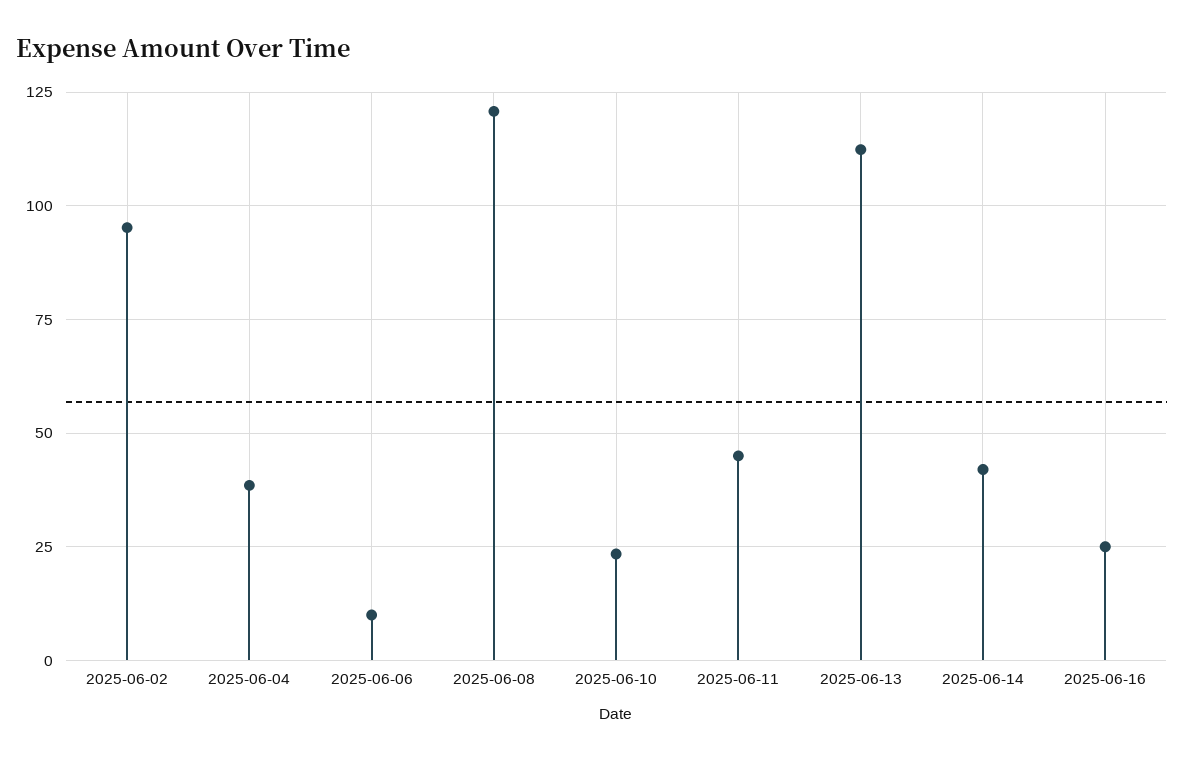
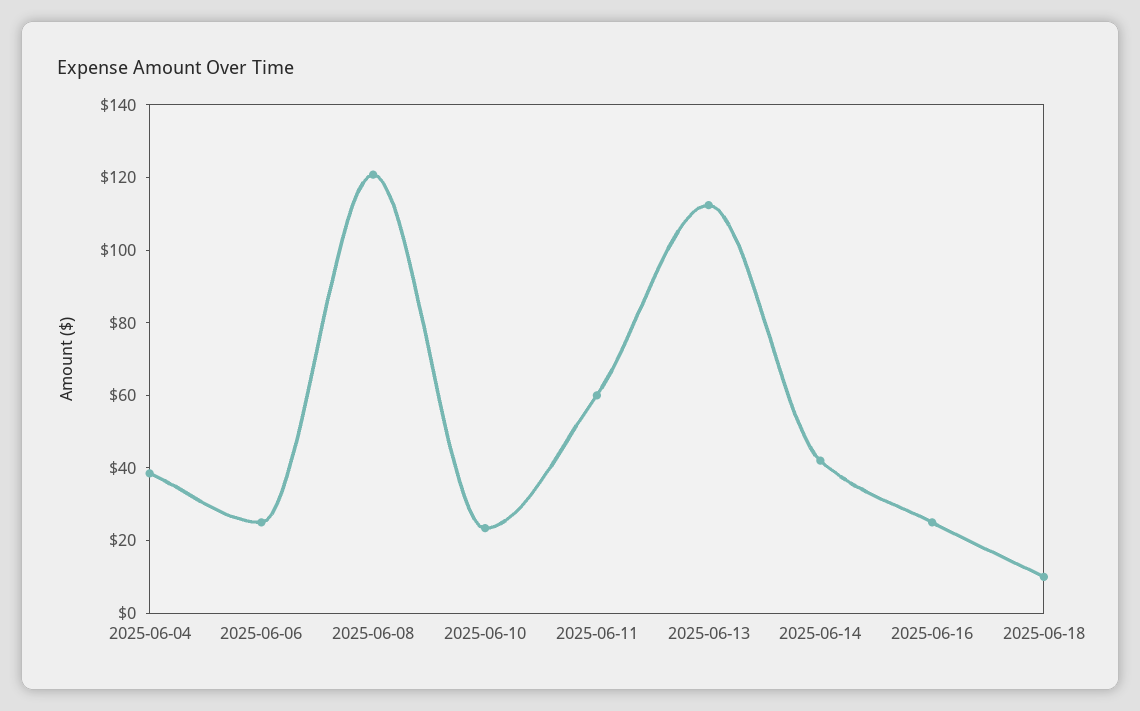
2025-06-02: 95 -> none
2025-06-06: 10 -> 25
2025-06-11: 45 -> 60
2025-06-18: none -> 10

